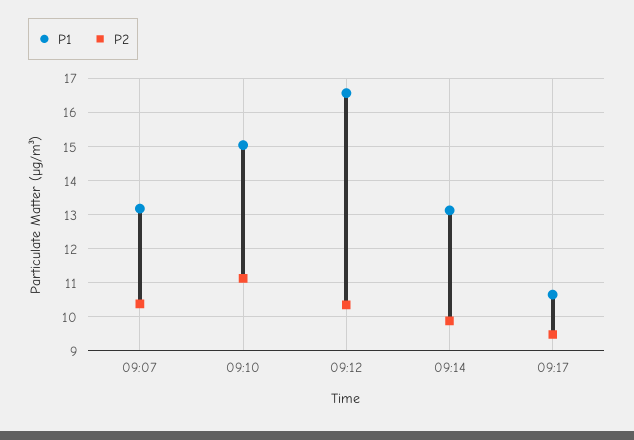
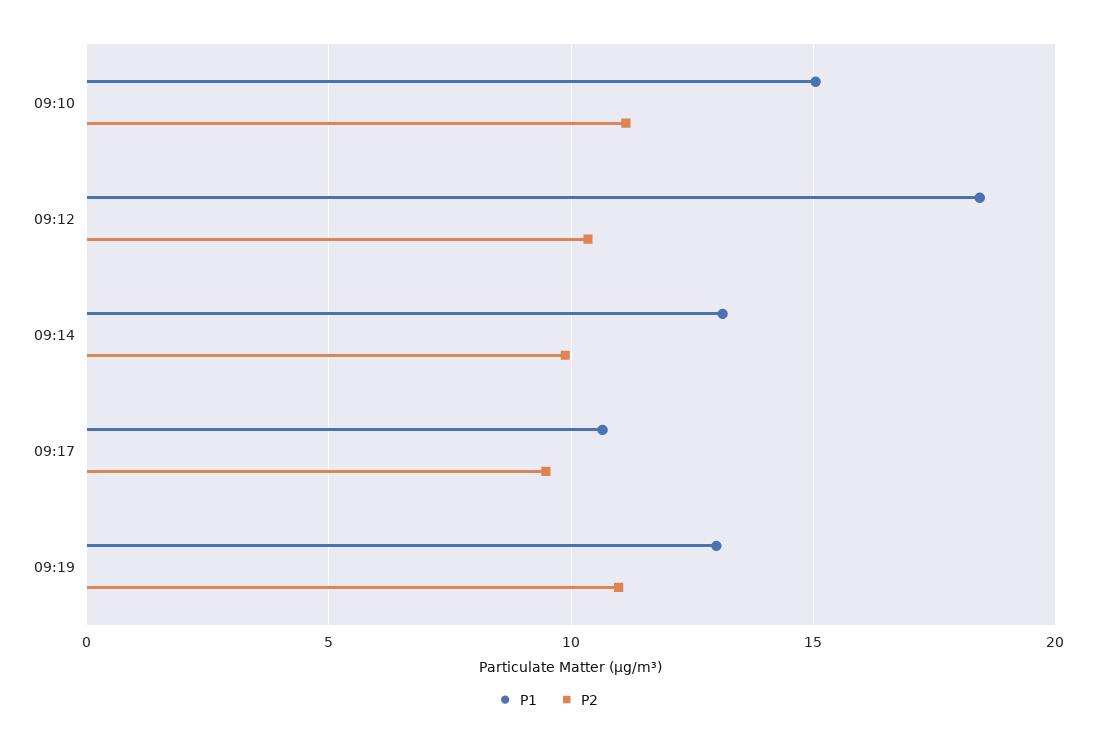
P1, 09:07: 13.2 -> none
P2, 09:07: 10.4 -> none
P1, 09:12: 16.6 -> 18.5
P1, 09:19: none -> 13
P2, 09:19: none -> 11

